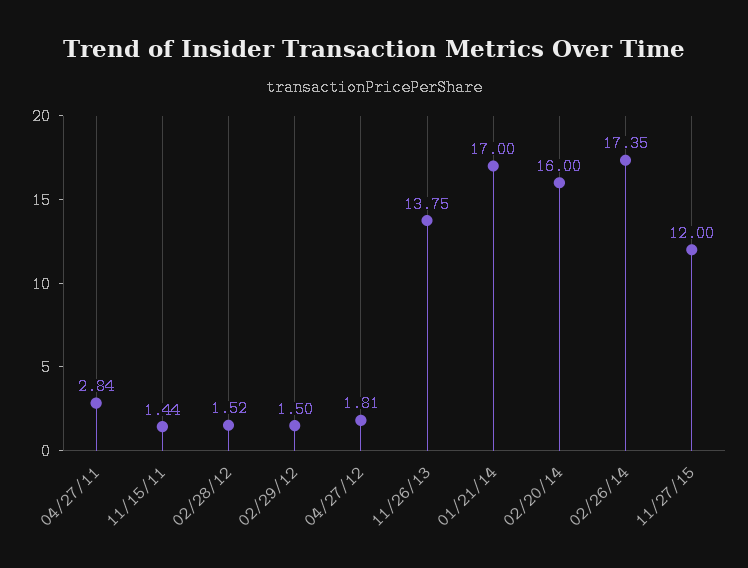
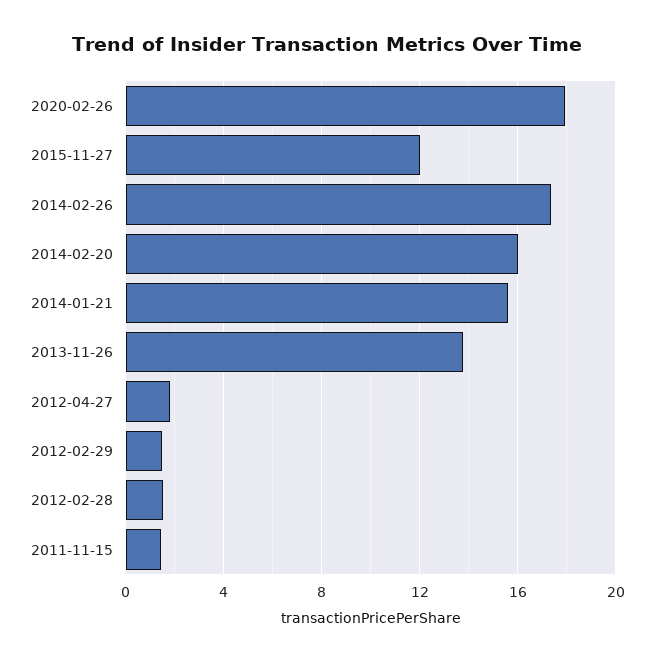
04/27/11: 2.84 -> none
01/21/14: 17 -> 15.5
2020-02-26: none -> 18

